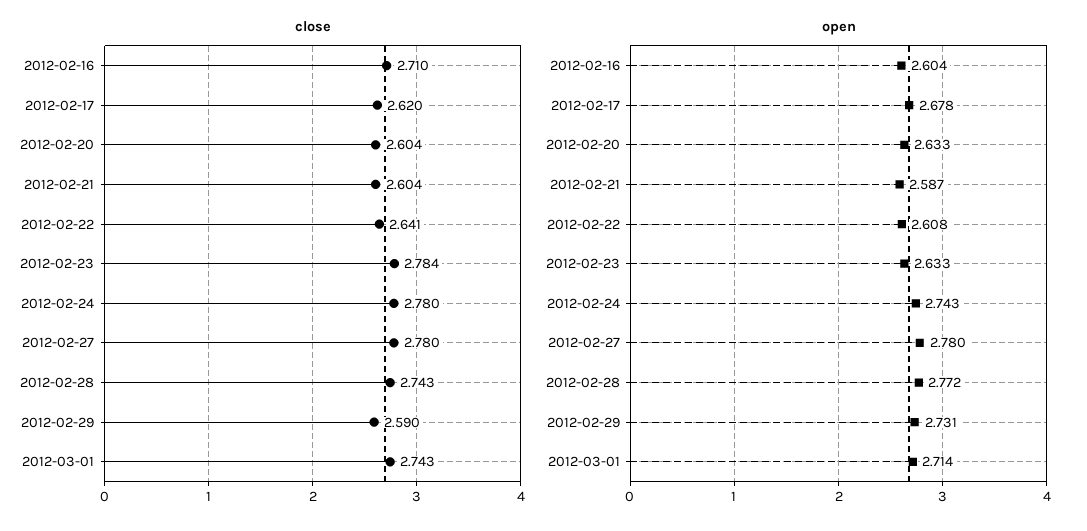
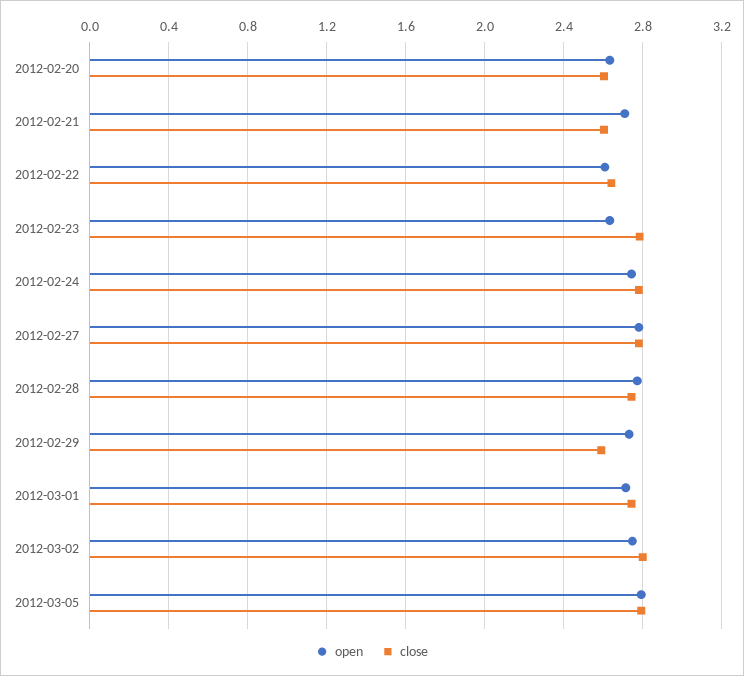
close, 2012-02-16: 2.71 -> none
close, 2012-02-17: 2.62 -> none
open, 2012-02-16: 2.604 -> none
open, 2012-02-17: 2.678 -> none
open, 2012-02-21: 2.587 -> 2.7
open, 2012-03-02: none -> 2.75
close, 2012-03-02: none -> 2.8
open, 2012-03-05: none -> 2.8
close, 2012-03-05: none -> 2.8

